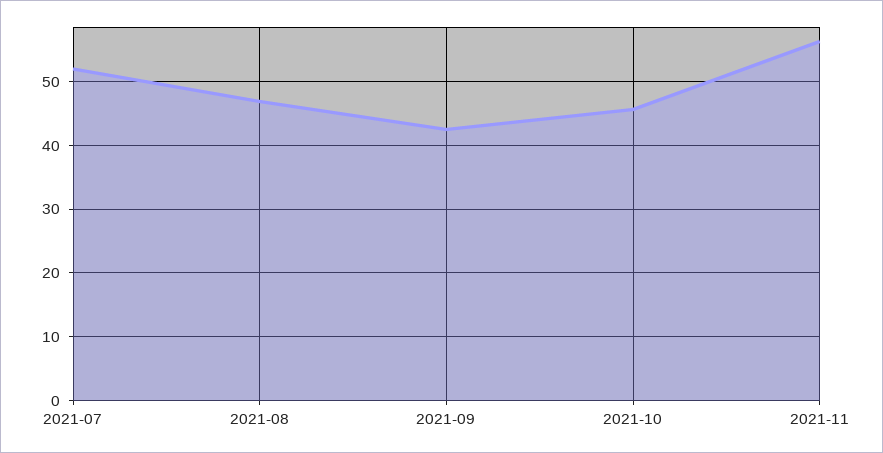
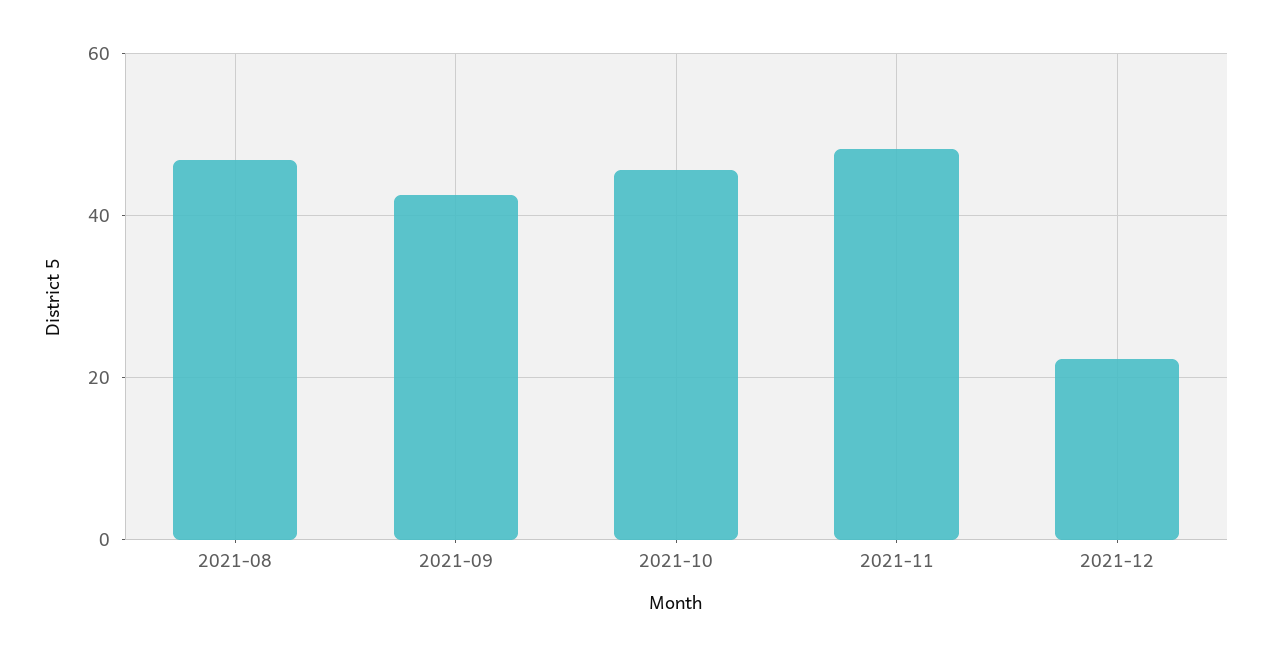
2021-07: 52 -> none
2021-11: 56 -> 48
2021-12: none -> 22

